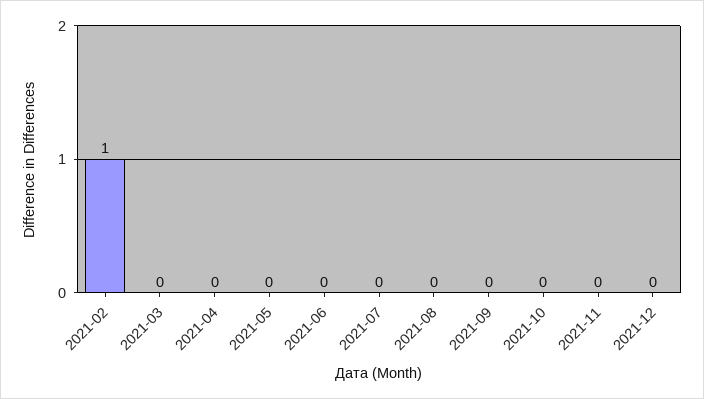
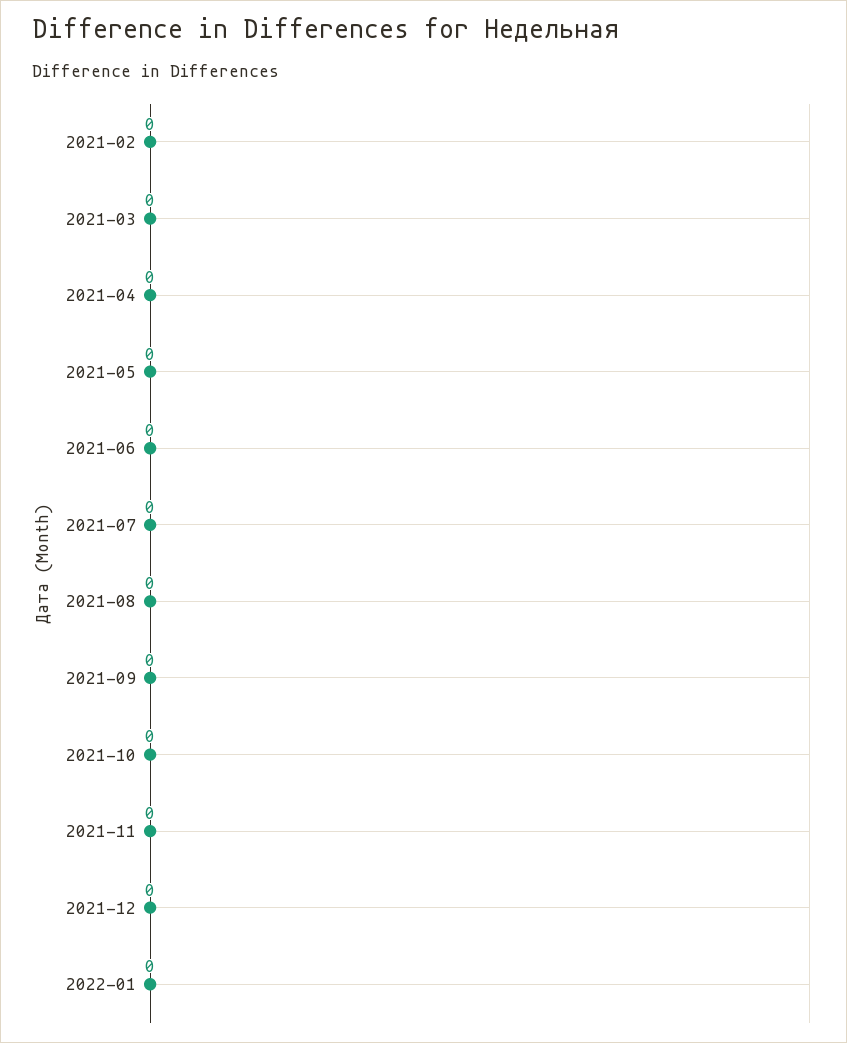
2021-02: 1 -> 0
2022-01: none -> 0

